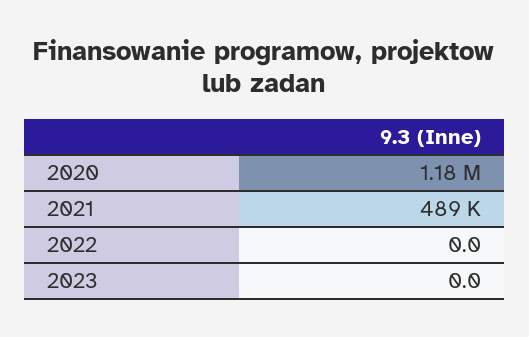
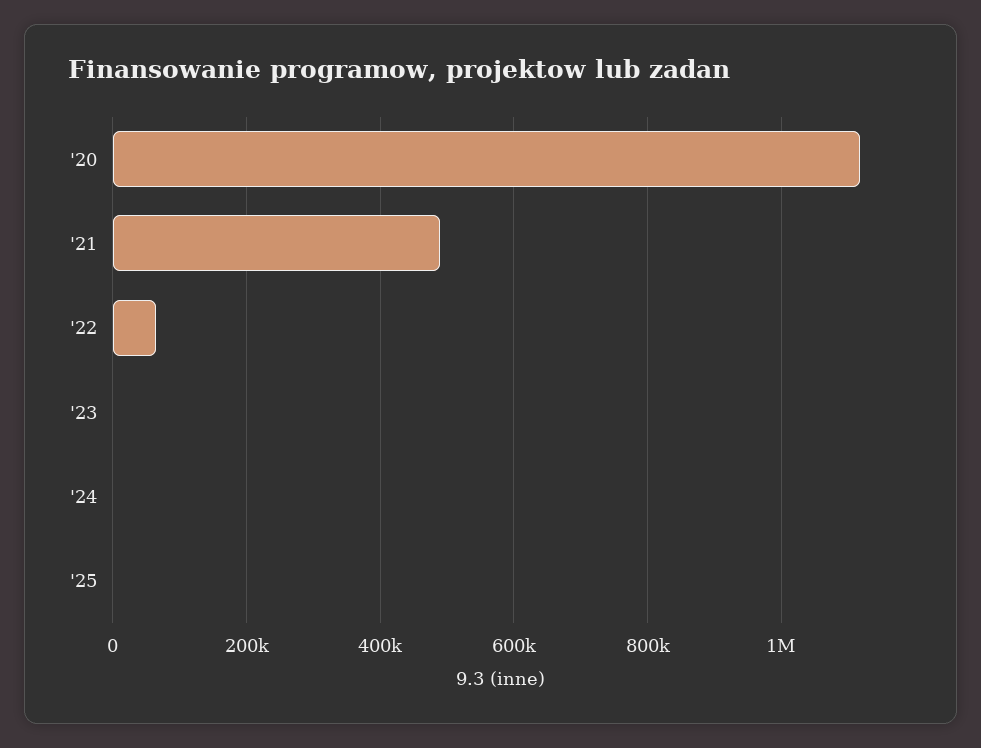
2020: 1180000 -> 1120000
2022: 0 -> 60000
'24: none -> 0
'25: none -> 0

